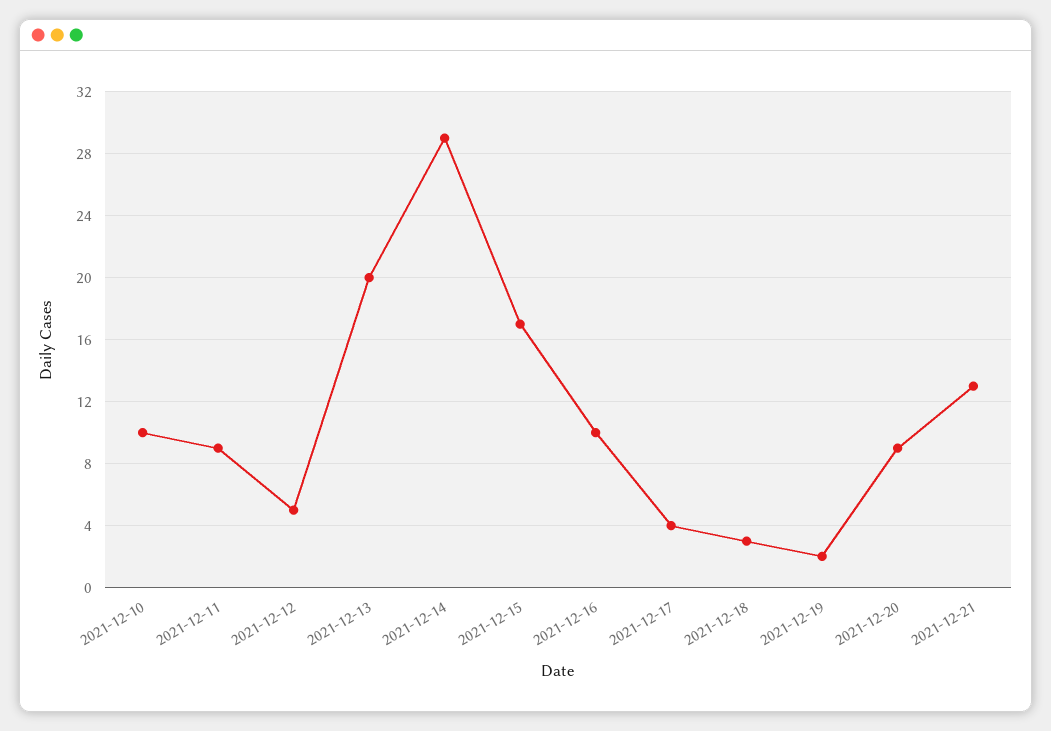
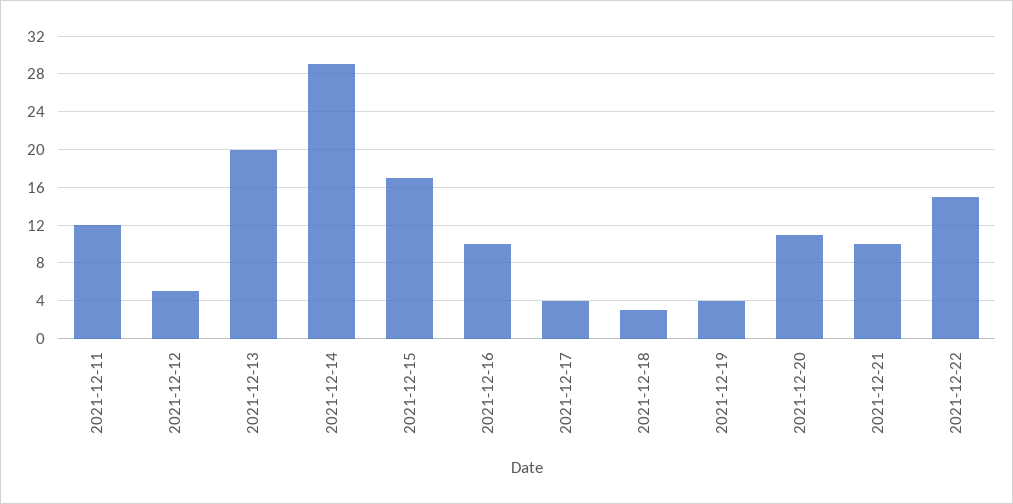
2021-12-10: 10 -> none
2021-12-11: 9 -> 12
2021-12-19: 2 -> 4
2021-12-20: 9 -> 11
2021-12-21: 13 -> 10
2021-12-22: none -> 15

